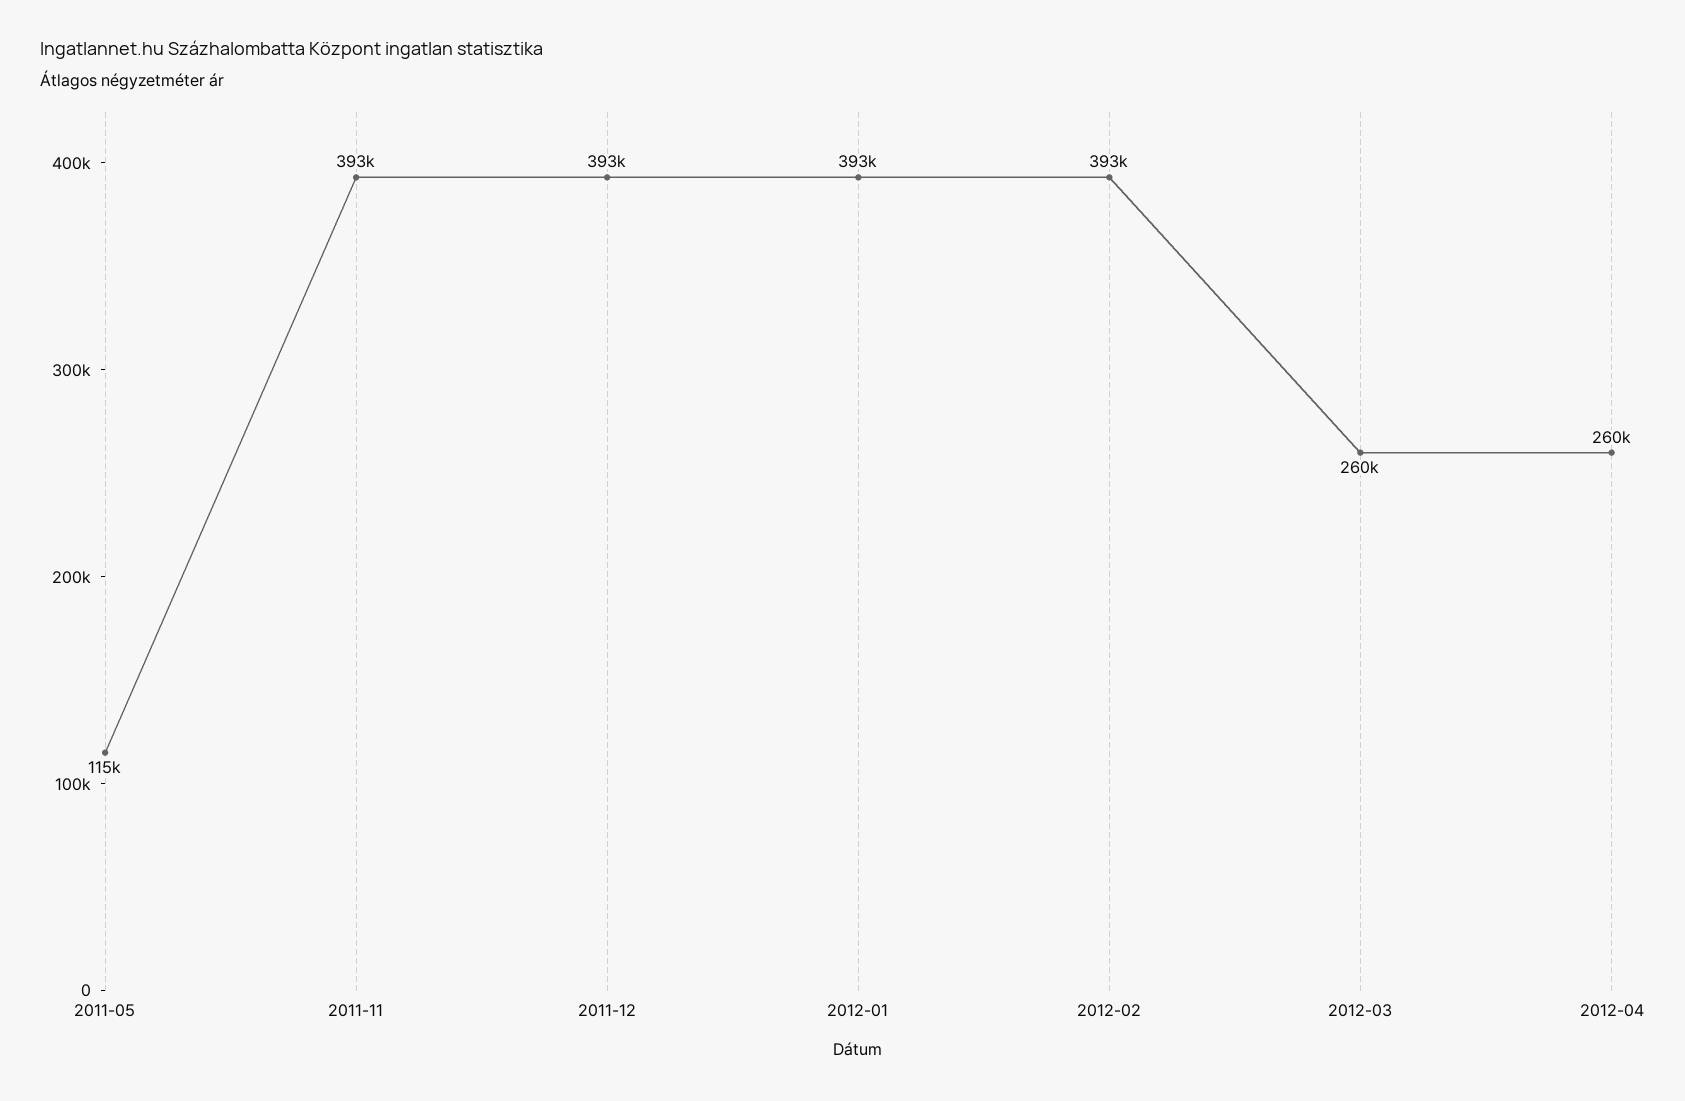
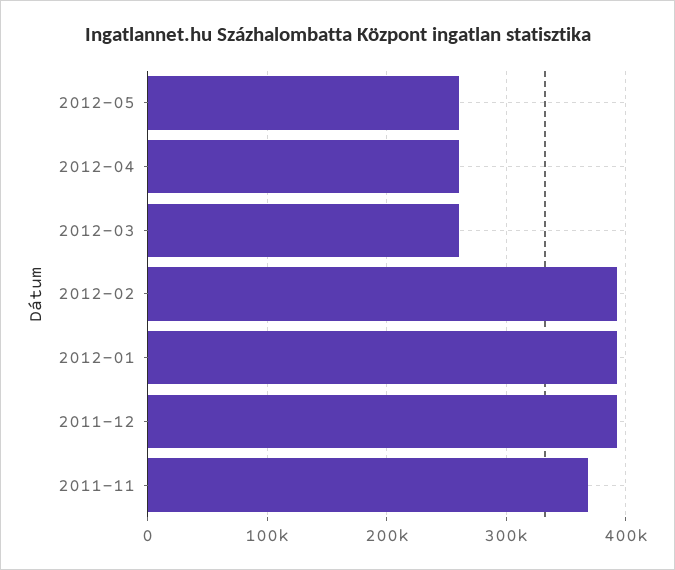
2011-05: 115000 -> none
2011-11: 393000 -> 370000
2012-05: none -> 260000

